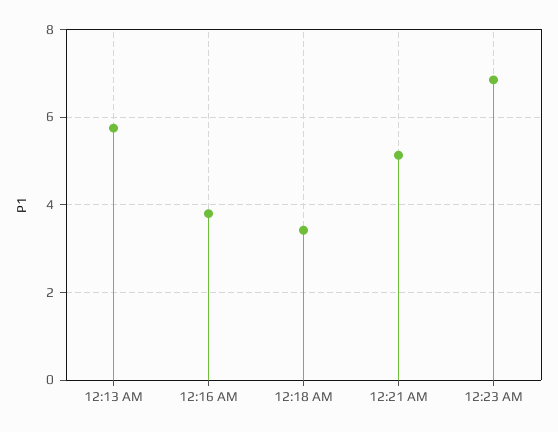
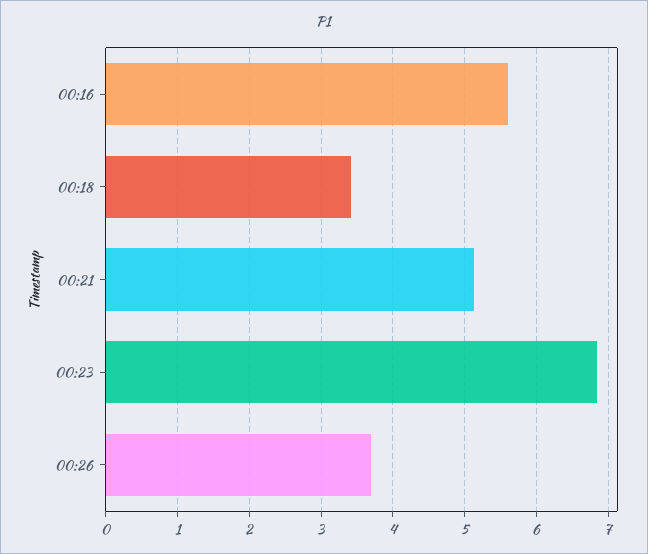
12:13 AM: 5.8 -> none
12:16 AM: 3.8 -> 5.6
00:26: none -> 3.7

